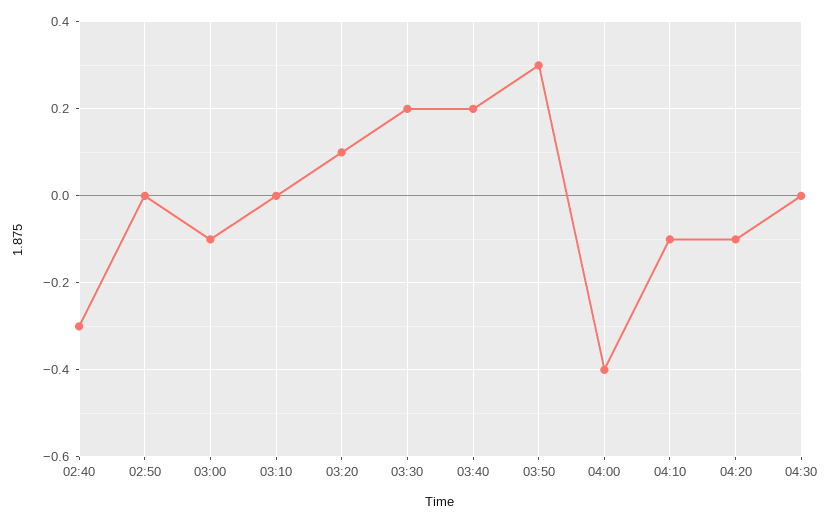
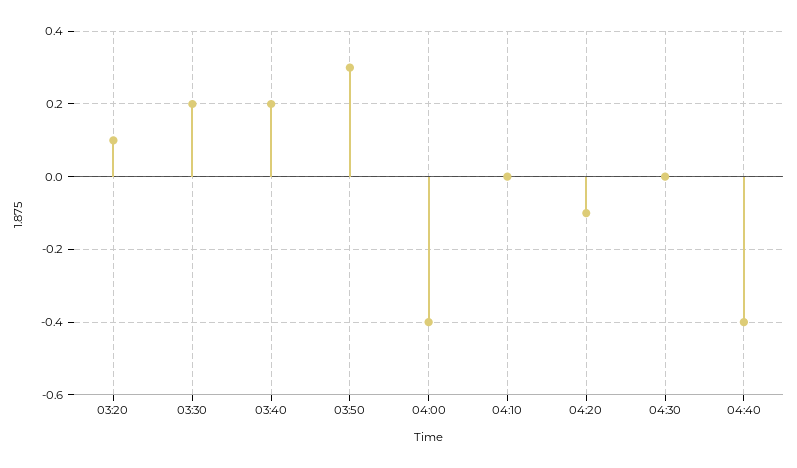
02:40: -0.3 -> none
02:50: 0 -> none
03:00: -0.1 -> none
03:10: 0 -> none
04:10: -0.1 -> 0
04:40: none -> -0.4

